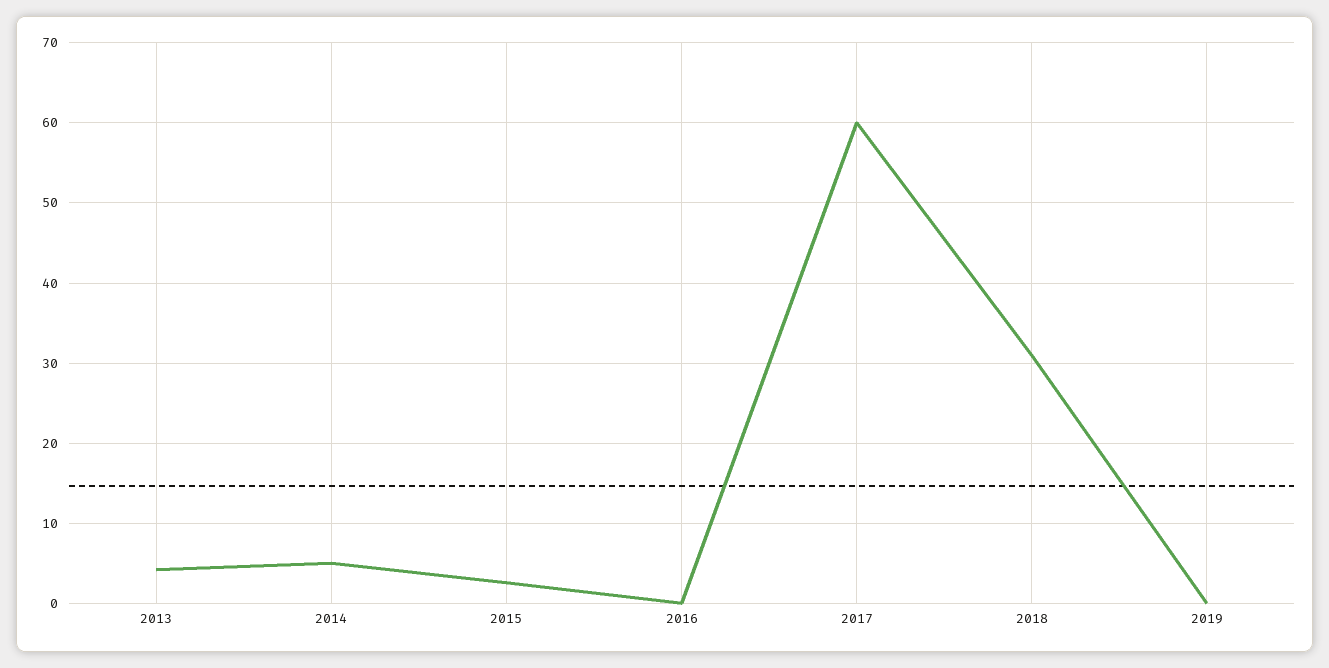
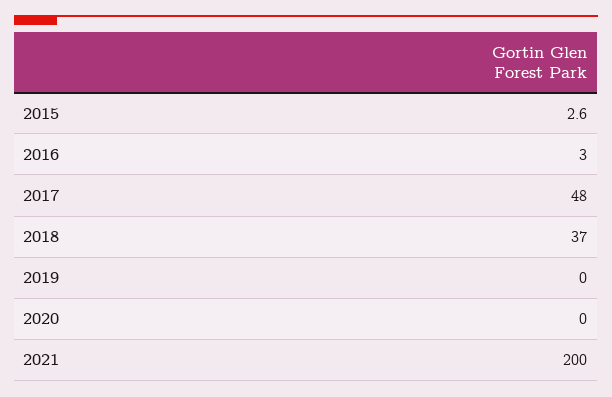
2013: 4 -> none
2014: 5 -> none
2016: 0 -> 3
2017: 60 -> 48
2018: 31 -> 37
2020: none -> 0
2021: none -> 200

